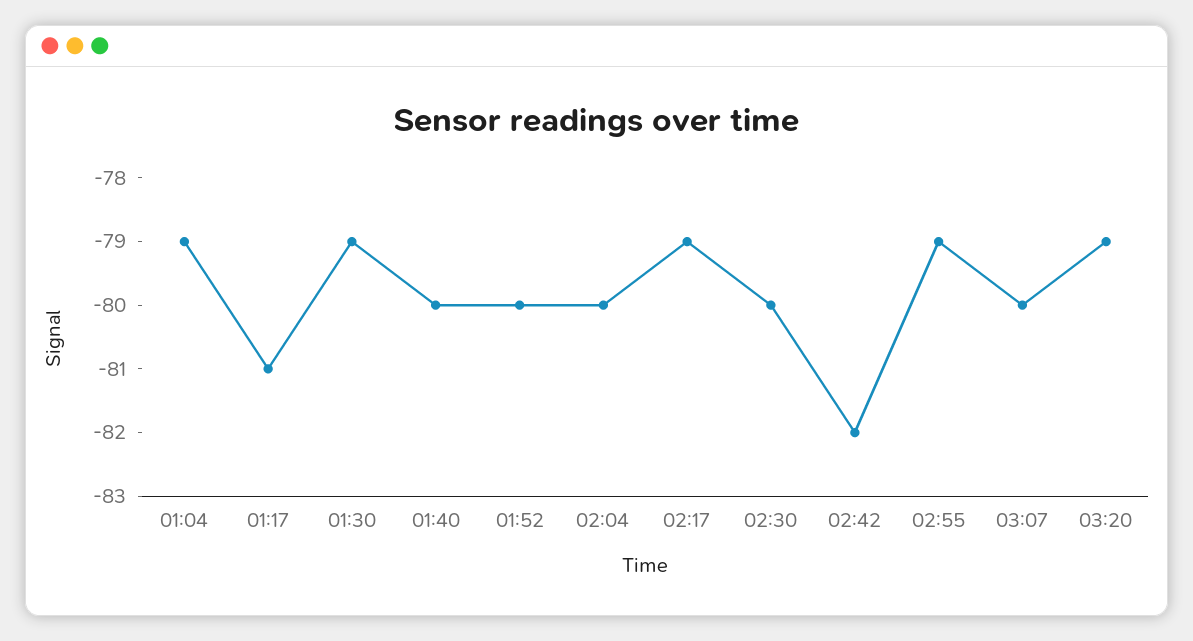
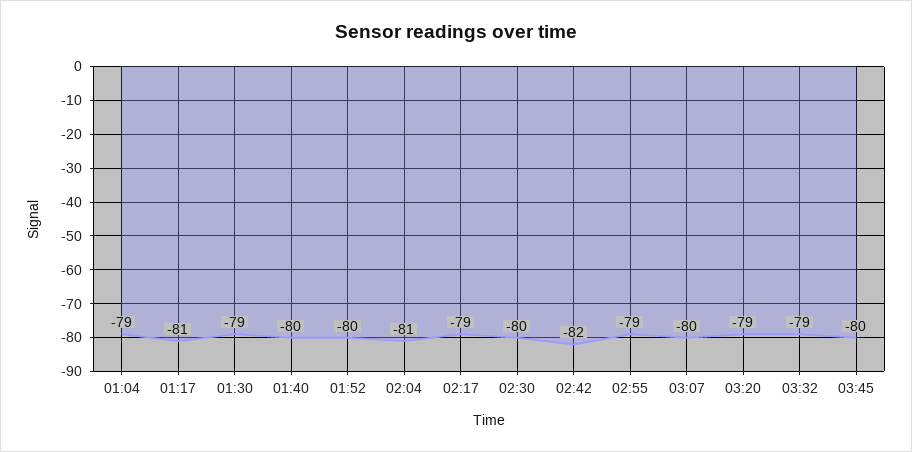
02:04: -80 -> -81
03:32: none -> -79
03:45: none -> -80

